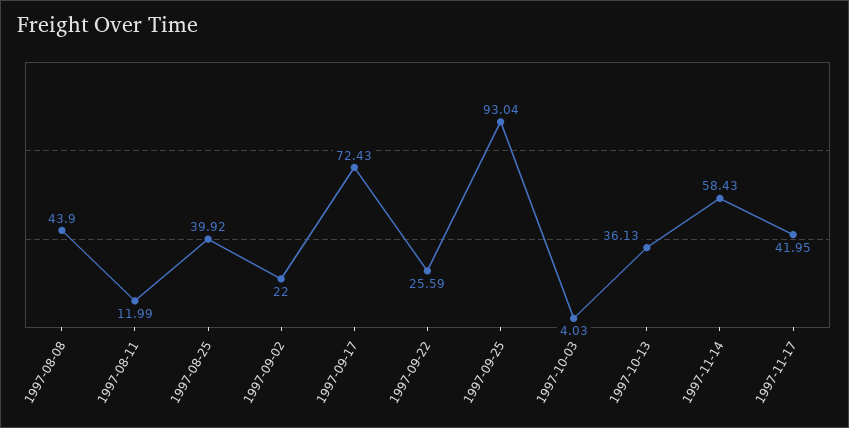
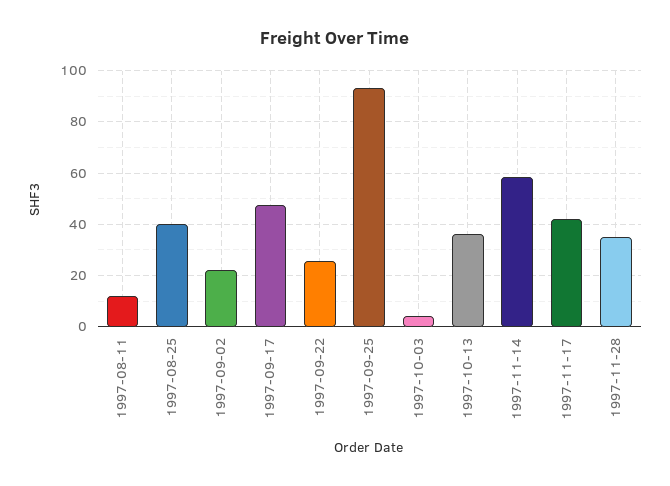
1997-08-08: 43.9 -> none
1997-09-17: 72.43 -> 47.5
1997-11-28: none -> 35

